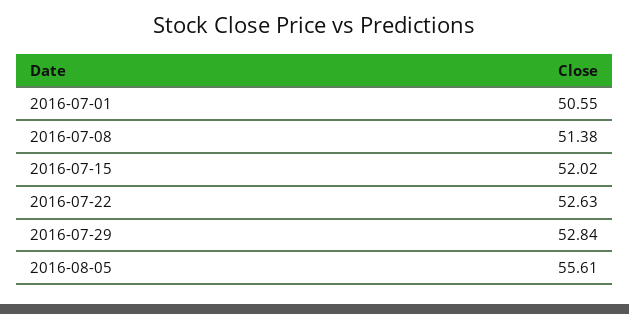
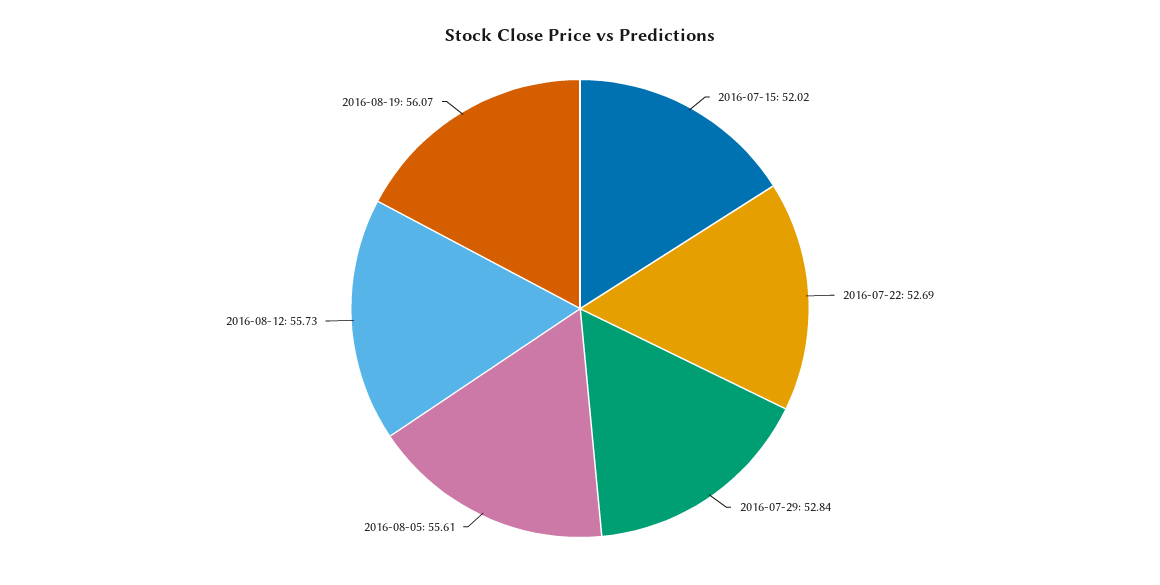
2016-07-01: 50.55 -> none
2016-07-08: 51.38 -> none
2016-07-22: 52.63 -> 52.69
2016-08-12: none -> 55.73
2016-08-19: none -> 56.07

